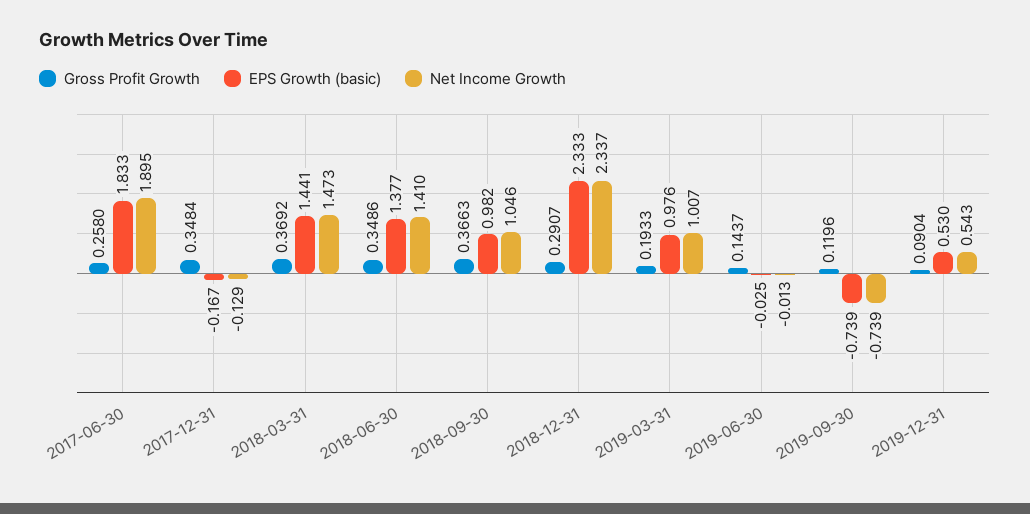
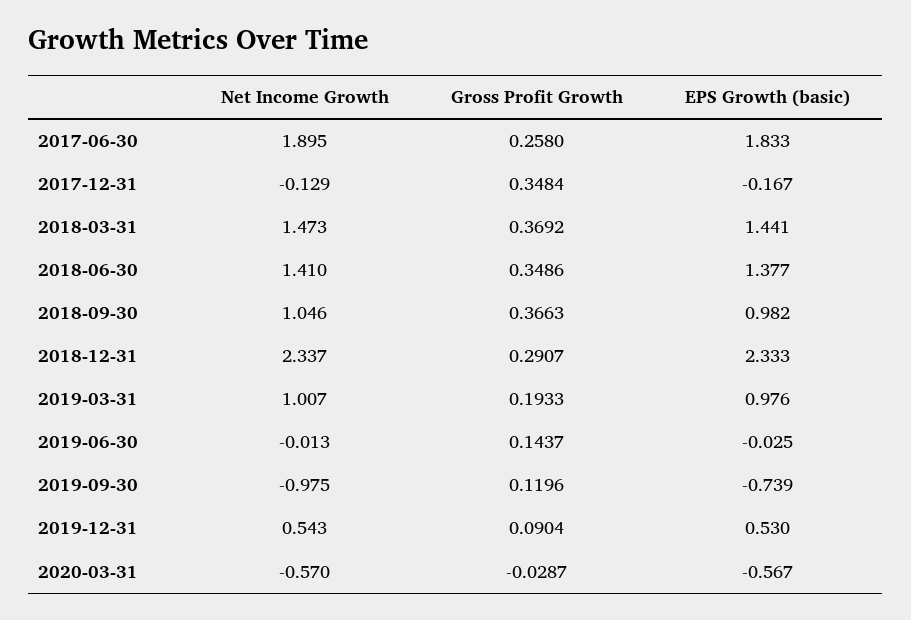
Net Income Growth, 2019-09-30: -0.739 -> -0.975
Net Income Growth, 2020-03-31: none -> -0.57
Gross Profit Growth, 2020-03-31: none -> -0.0287
EPS Growth (basic), 2020-03-31: none -> -0.567

